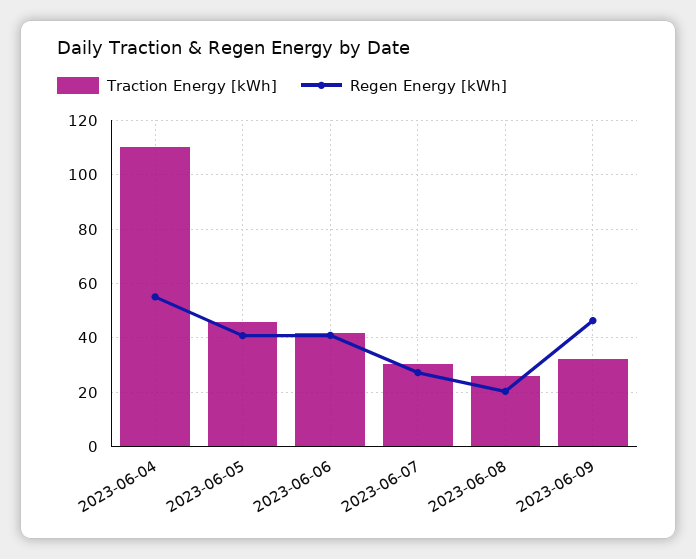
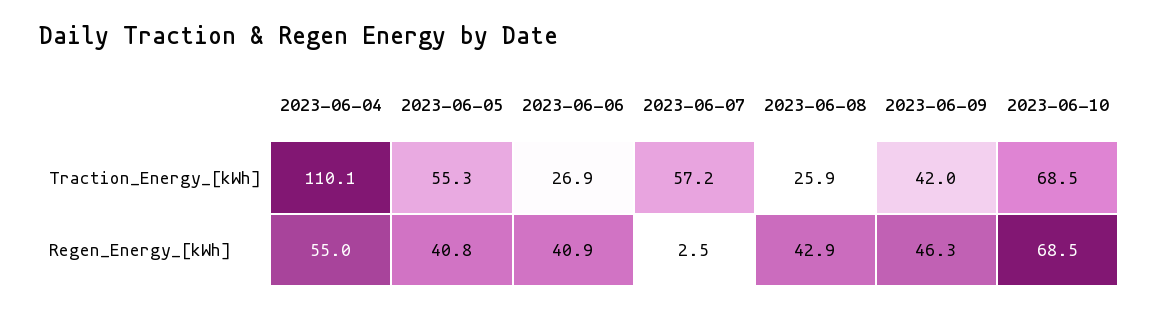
Traction Energy [kWh], 2023-06-05: 45 -> 55.3
Traction Energy [kWh], 2023-06-06: 42.5 -> 26.9
Traction Energy [kWh], 2023-06-07: 30 -> 57.2
Regen Energy [kWh], 2023-06-07: 27.5 -> 2.5
Regen Energy [kWh], 2023-06-08: 20 -> 42.9
Traction Energy [kWh], 2023-06-09: 32.5 -> 42
Traction Energy [kWh], 2023-06-10: none -> 68.5
Regen Energy [kWh], 2023-06-10: none -> 68.5

